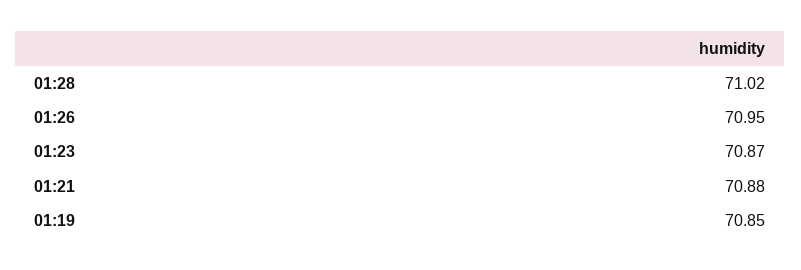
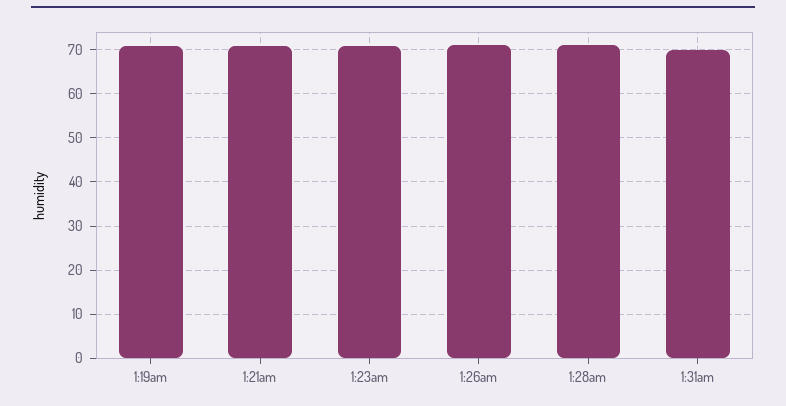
1:31am: none -> 70

